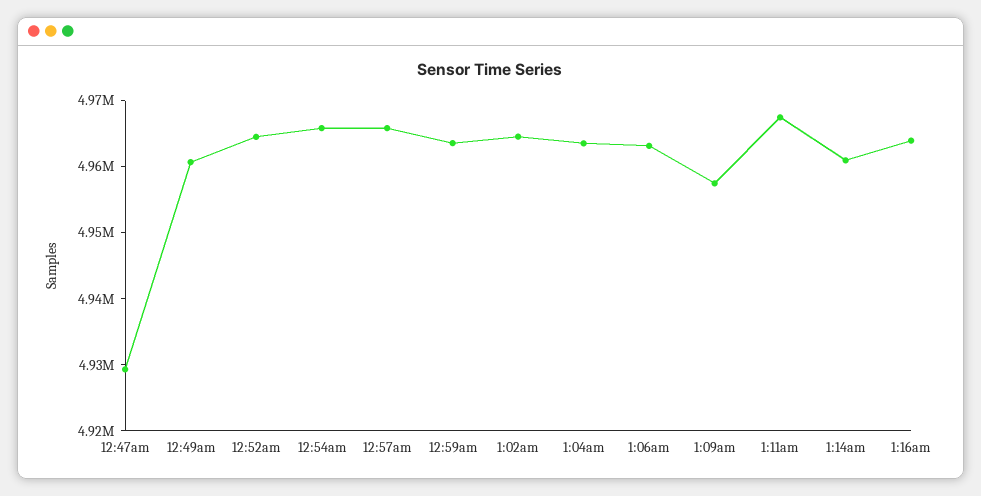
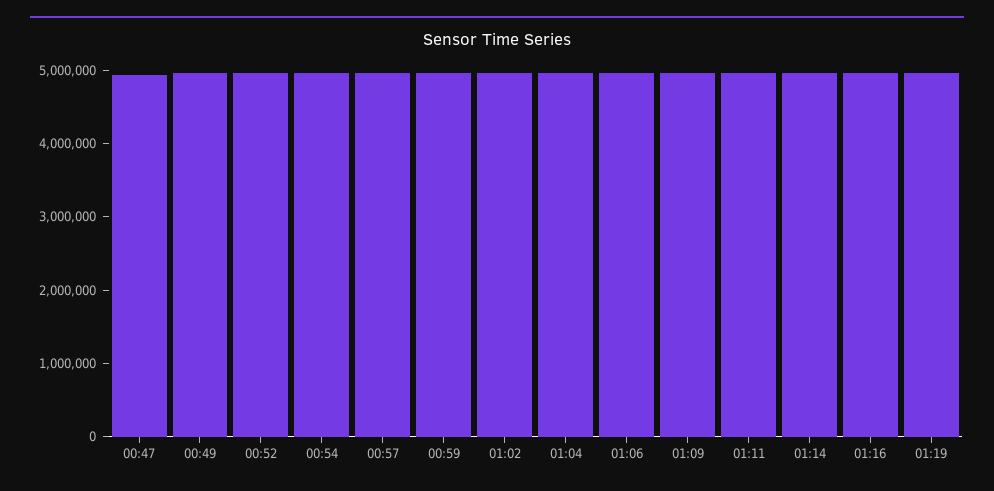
01:19: none -> 5000000

